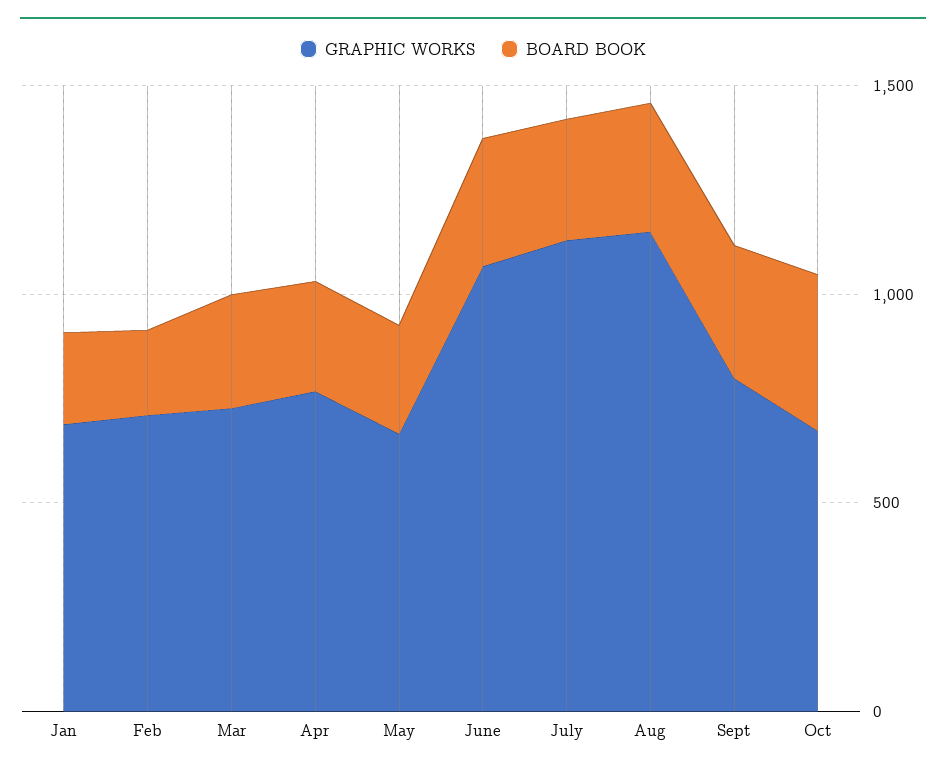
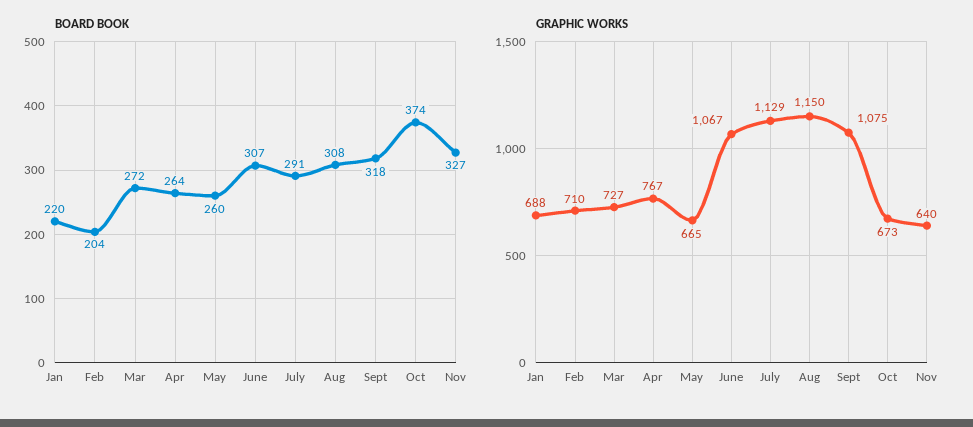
GRAPHIC WORKS, Sept: 800 -> 1075
BOARD BOOK, Nov: none -> 327
GRAPHIC WORKS, Nov: none -> 640

